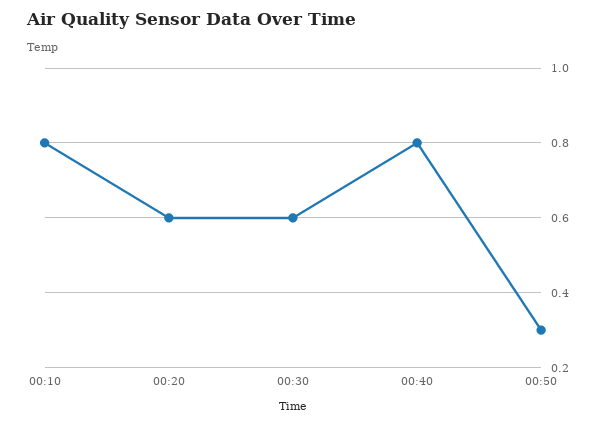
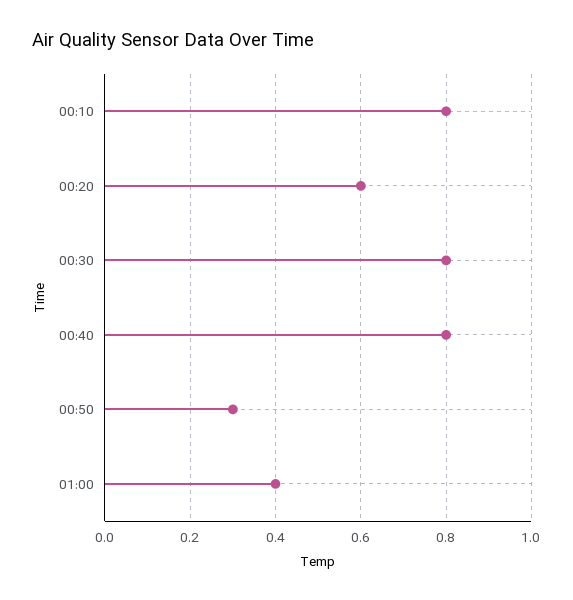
00:30: 0.6 -> 0.8
01:00: none -> 0.4

